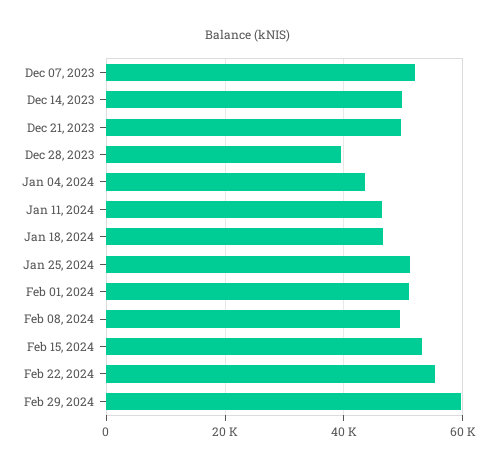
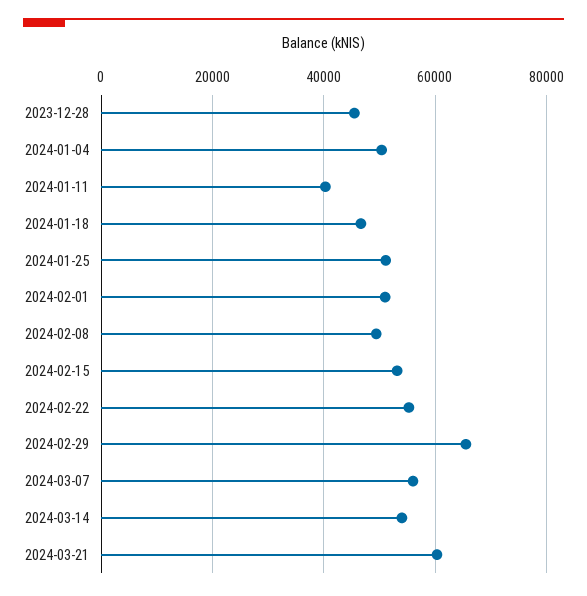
Dec 07, 2023: 52000 -> none
Dec 14, 2023: 50000 -> none
Dec 21, 2023: 50000 -> none
Dec 28, 2023: 40000 -> 46000
Jan 04, 2024: 44000 -> 50000
Jan 11, 2024: 46000 -> 40000
Feb 29, 2024: 60000 -> 66000
2024-03-07: none -> 56000
2024-03-14: none -> 54000
2024-03-21: none -> 60000

